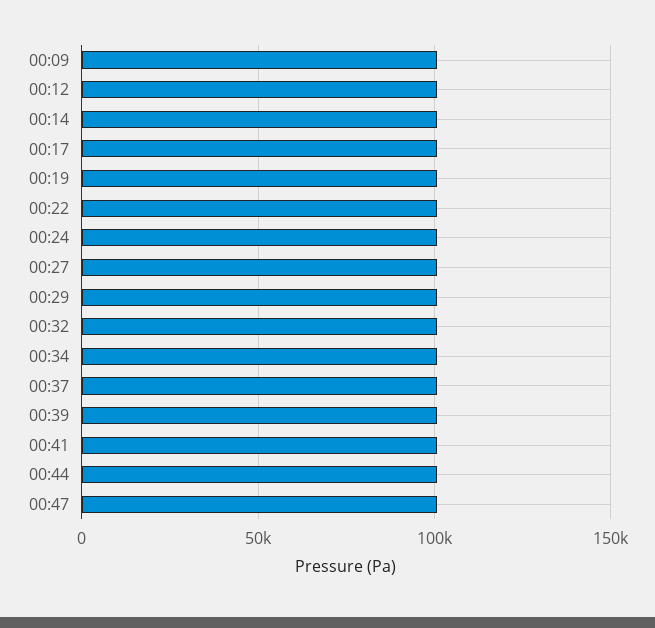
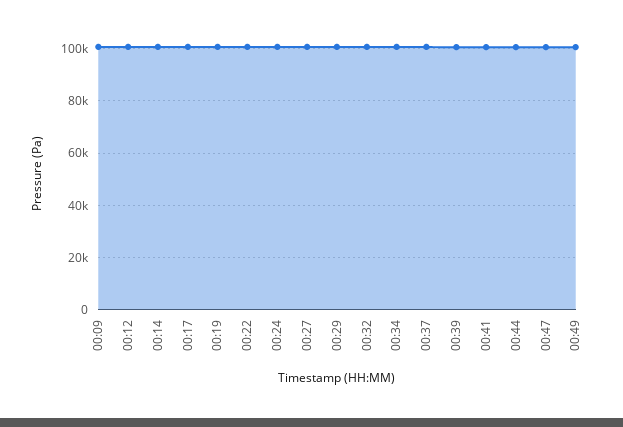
00:49: none -> 100000

